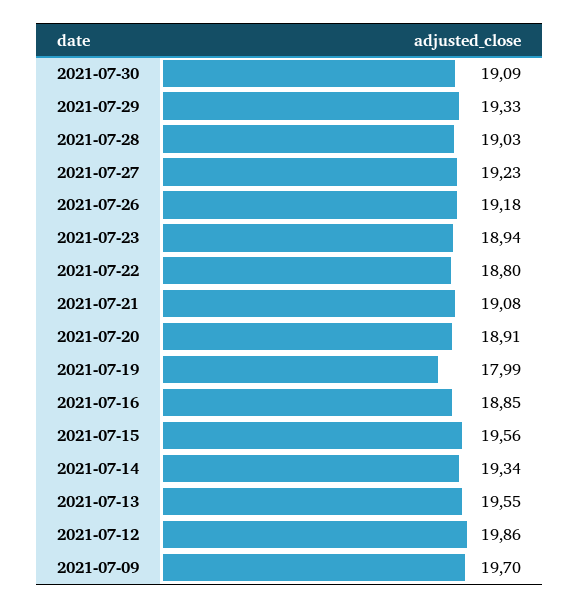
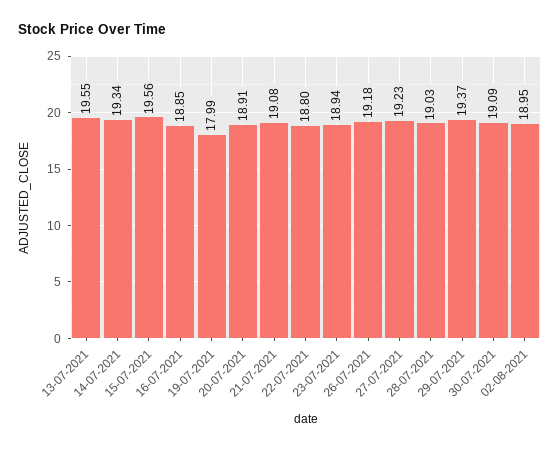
2021-07-29: 19.33 -> 19.37
2021-07-12: 19.86 -> none
2021-07-09: 19.7 -> none
02-08-2021: none -> 18.95

